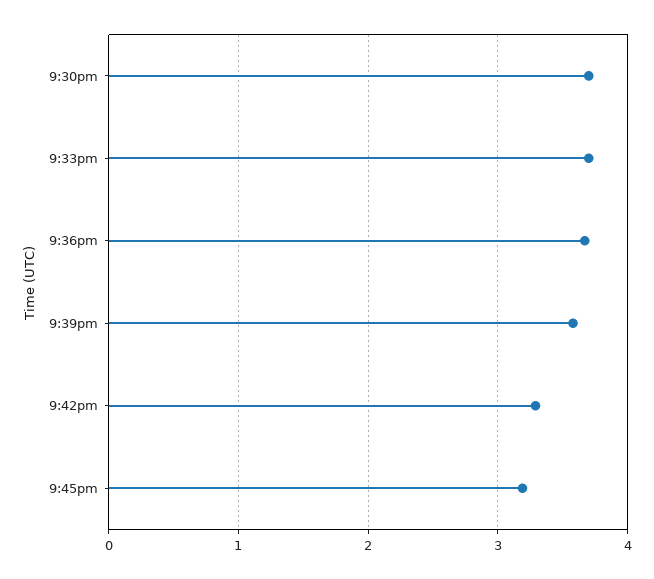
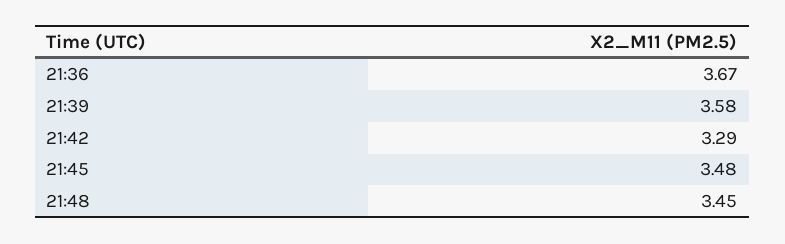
9:30pm: 3.7 -> none
9:33pm: 3.7 -> none
9:45pm: 3.2 -> 3.48
21:48: none -> 3.45

